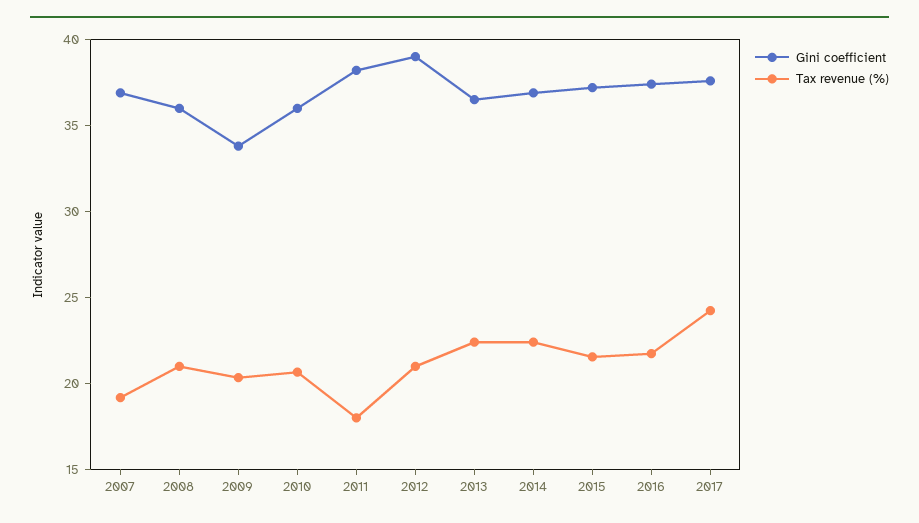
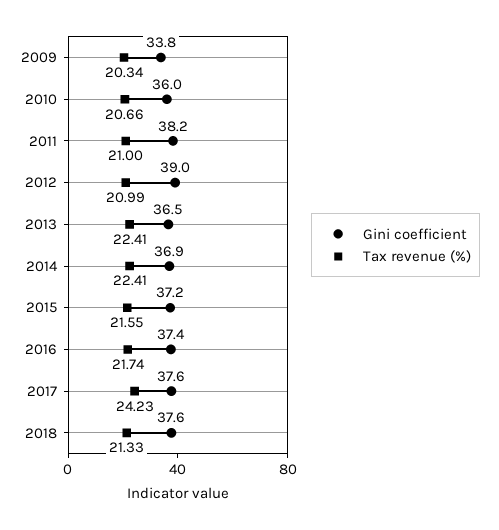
Gini coefficient, 2007: 37 -> none
Tax revenue (%), 2007: 19 -> none
Gini coefficient, 2008: 36 -> none
Tax revenue (%), 2008: 21 -> none
Tax revenue (%), 2011: 18 -> 21
Gini coefficient, 2018: none -> 37.6
Tax revenue (%), 2018: none -> 21.33

